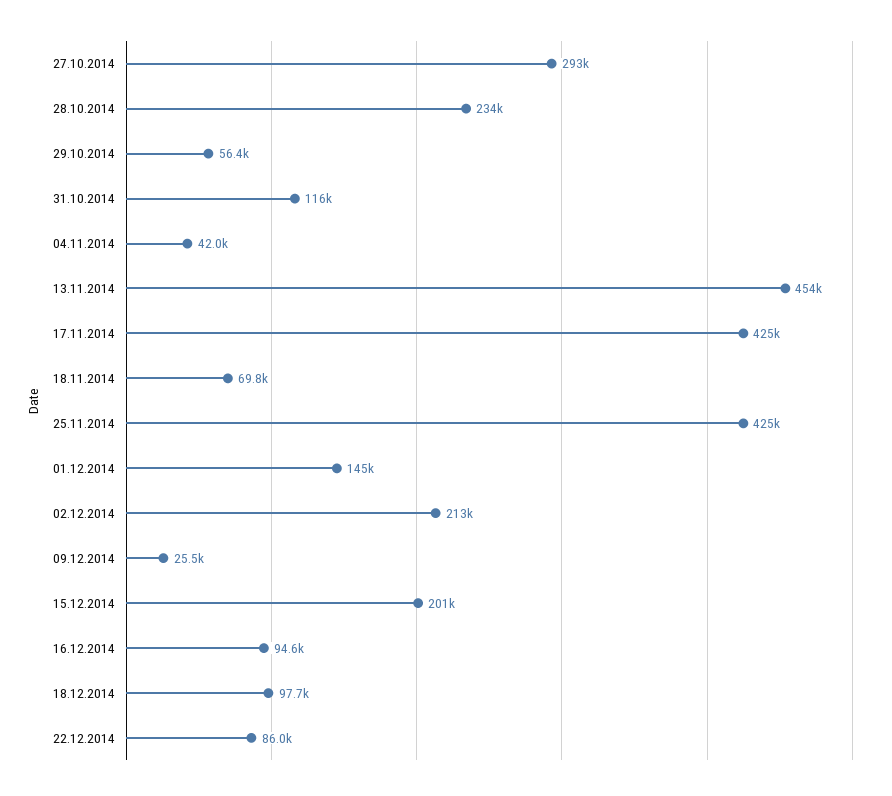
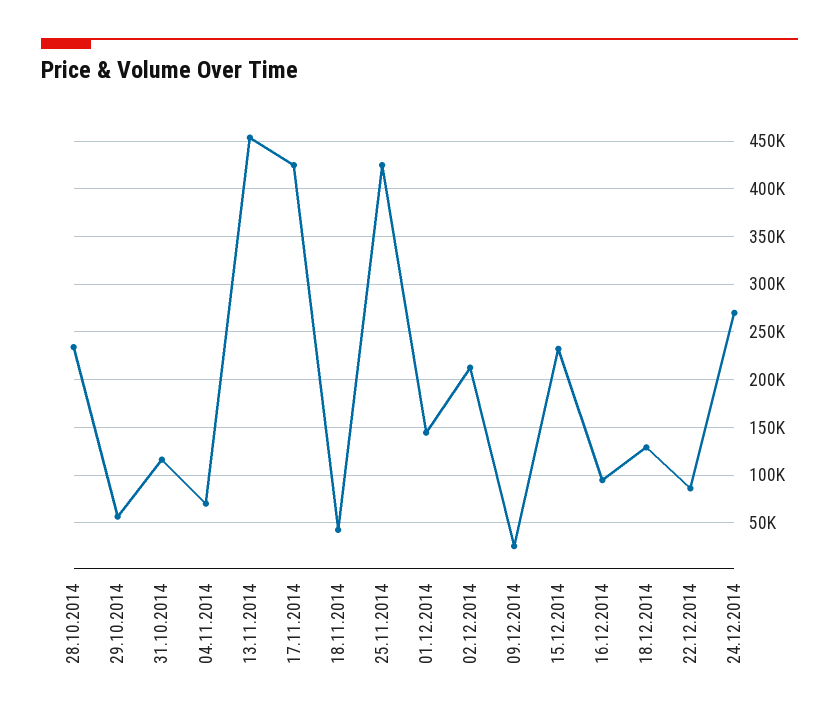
27.10.2014: 293000 -> none
04.11.2014: 42000 -> 70000
18.11.2014: 69800 -> 40000
15.12.2014: 201000 -> 230000
18.12.2014: 97700 -> 130000
24.12.2014: none -> 270000

